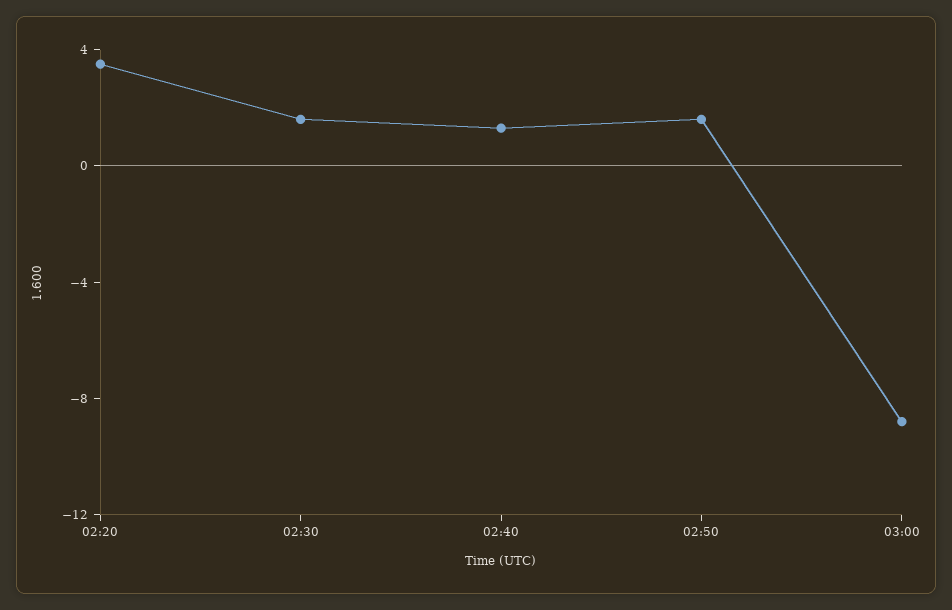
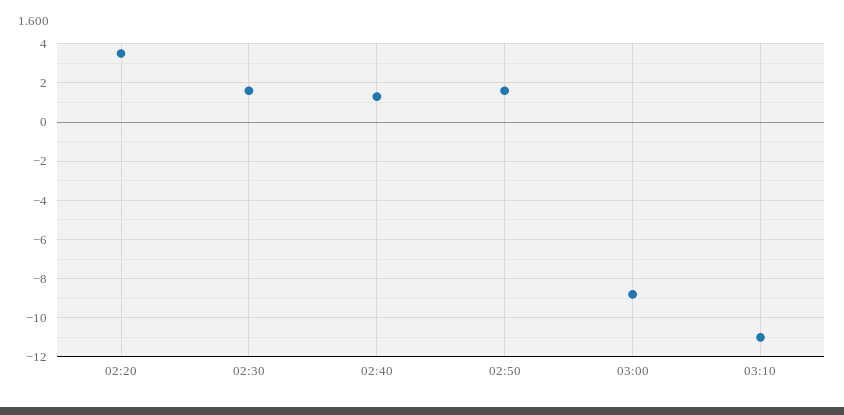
03:10: none -> -11

